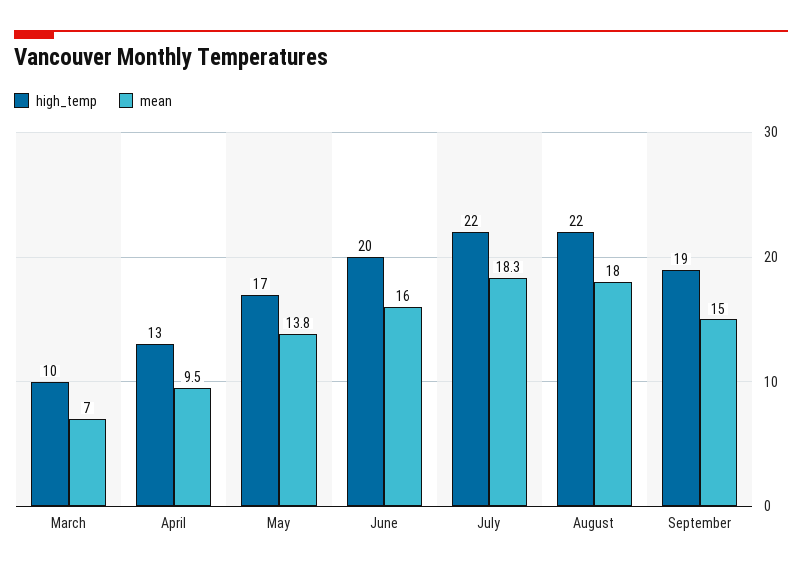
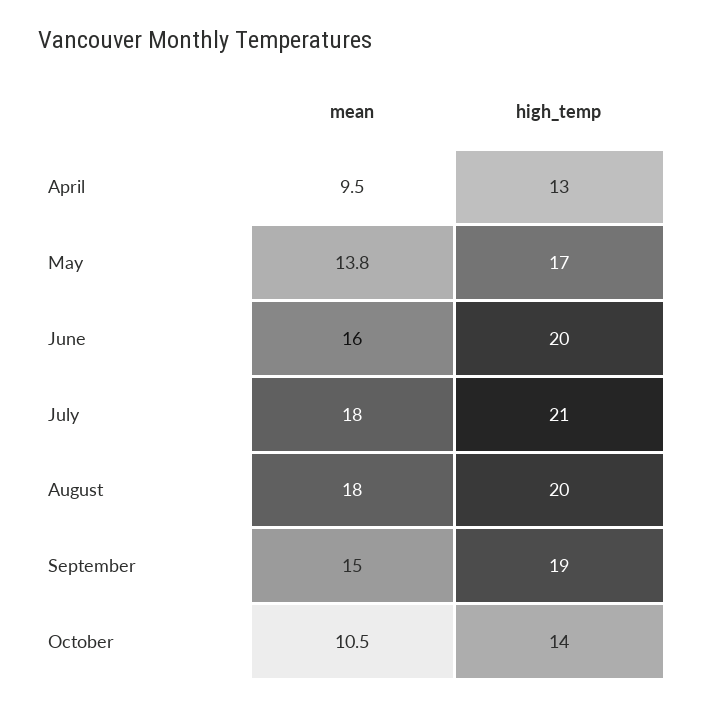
high_temp, March: 10 -> none
mean, March: 7 -> none
high_temp, July: 22 -> 21
mean, July: 18.3 -> 18
high_temp, August: 22 -> 20
mean, October: none -> 10.5
high_temp, October: none -> 14

